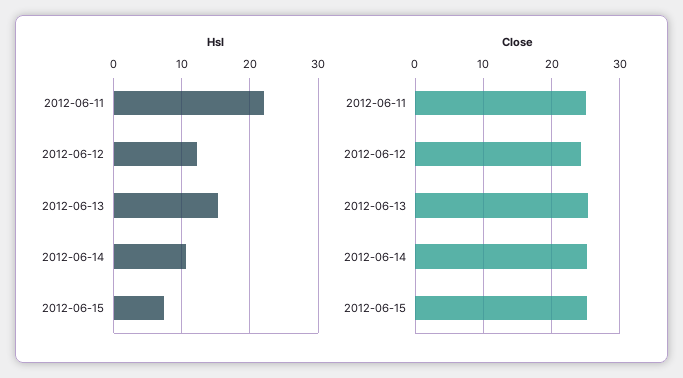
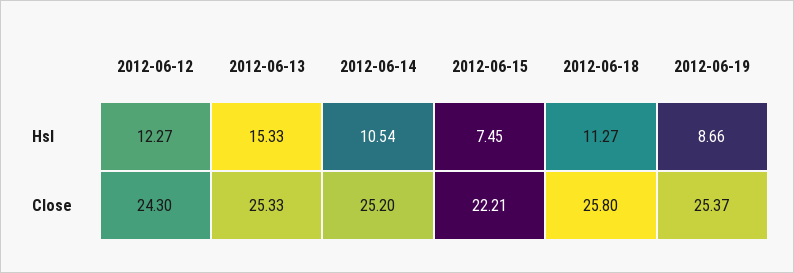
Hsl, 2012-06-11: 22 -> none
Close, 2012-06-11: 25 -> none
Close, 2012-06-15: 25 -> 22.21
Hsl, 2012-06-18: none -> 11.27
Hsl, 2012-06-19: none -> 8.66
Close, 2012-06-18: none -> 25.8
Close, 2012-06-19: none -> 25.37

